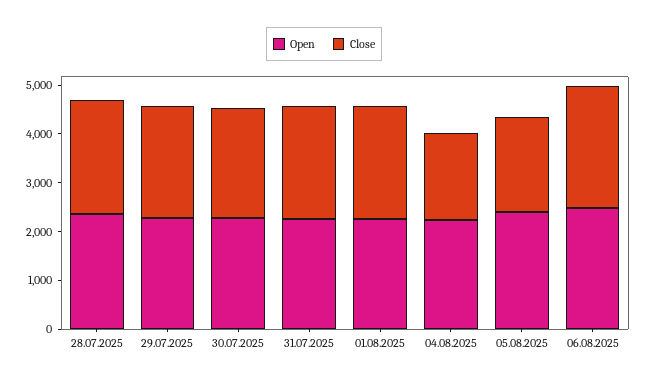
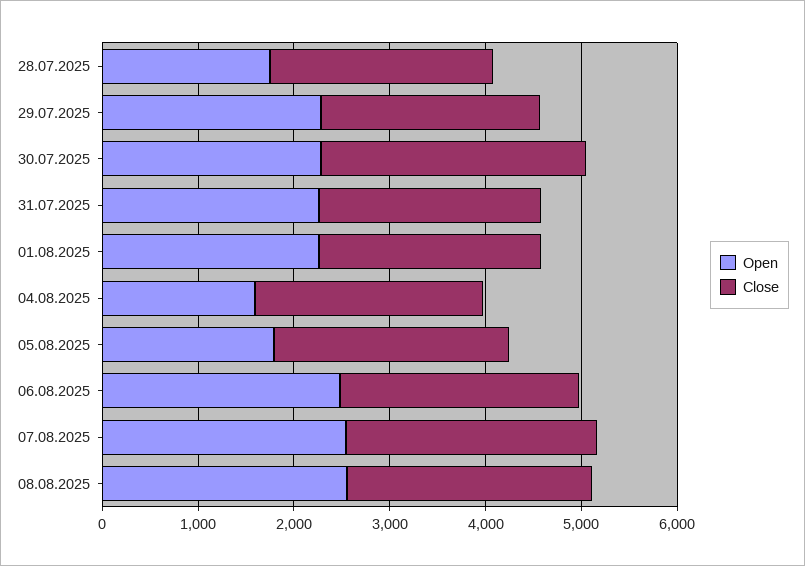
Open, 28.07.2025: 2400 -> 1800
Close, 30.07.2025: 2200 -> 2800
Open, 04.08.2025: 2200 -> 1600
Close, 04.08.2025: 1800 -> 2400
Open, 05.08.2025: 2400 -> 1800
Close, 05.08.2025: 2000 -> 2400
Open, 07.08.2025: none -> 2600
Close, 07.08.2025: none -> 2600
Open, 08.08.2025: none -> 2600
Close, 08.08.2025: none -> 2600

